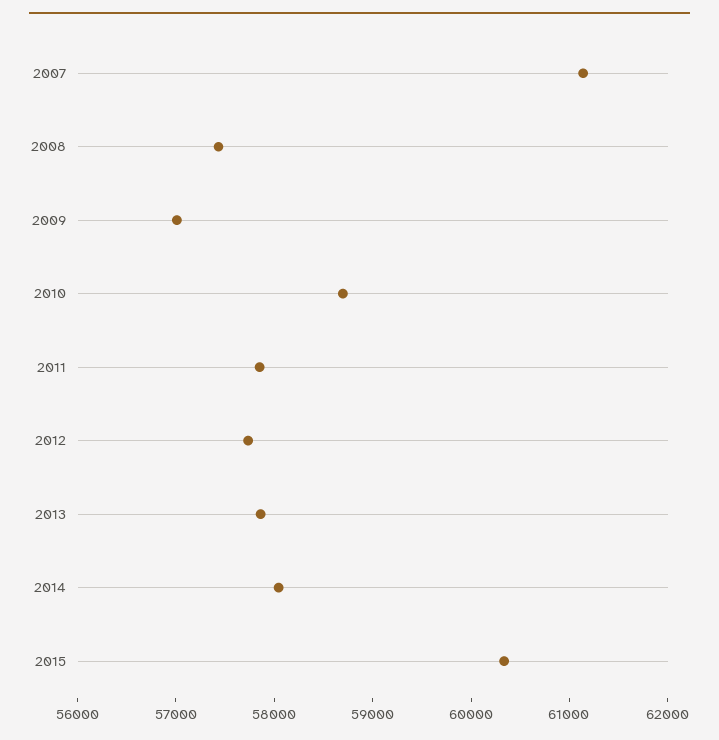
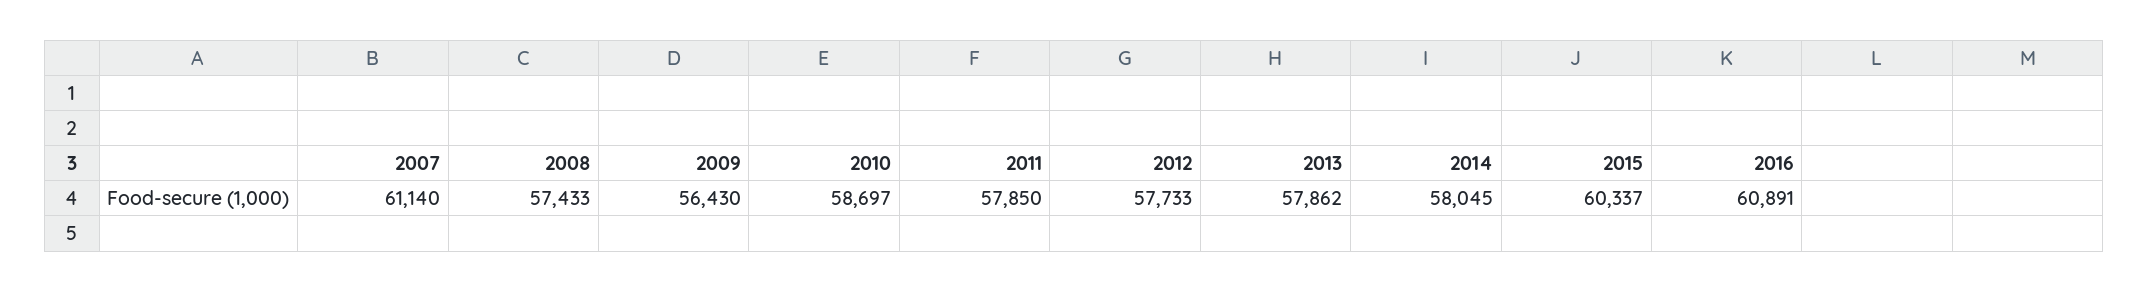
2009: 57000 -> 56430
2016: none -> 60891

